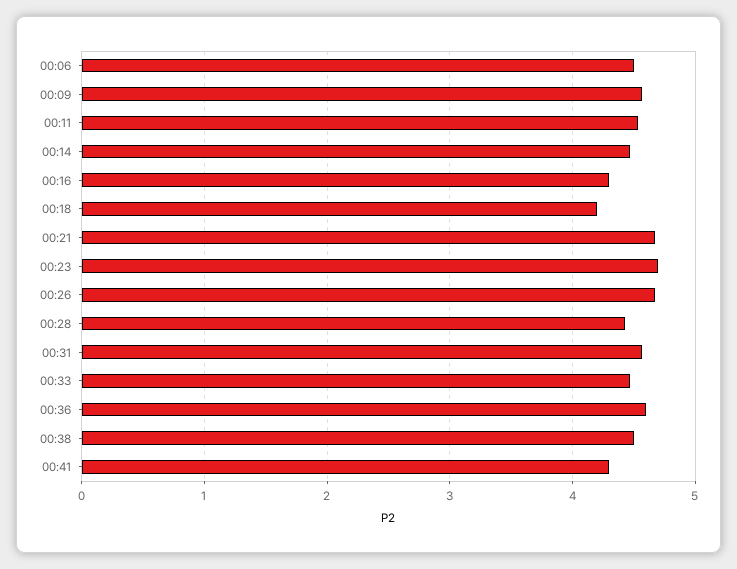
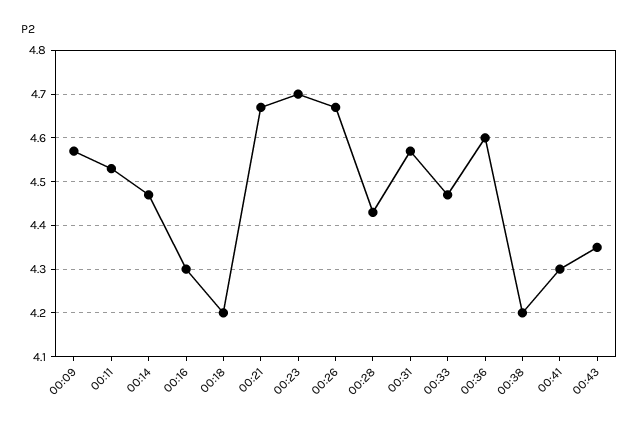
00:06: 4.5 -> none
00:38: 4.5 -> 4.2
00:43: none -> 4.35

